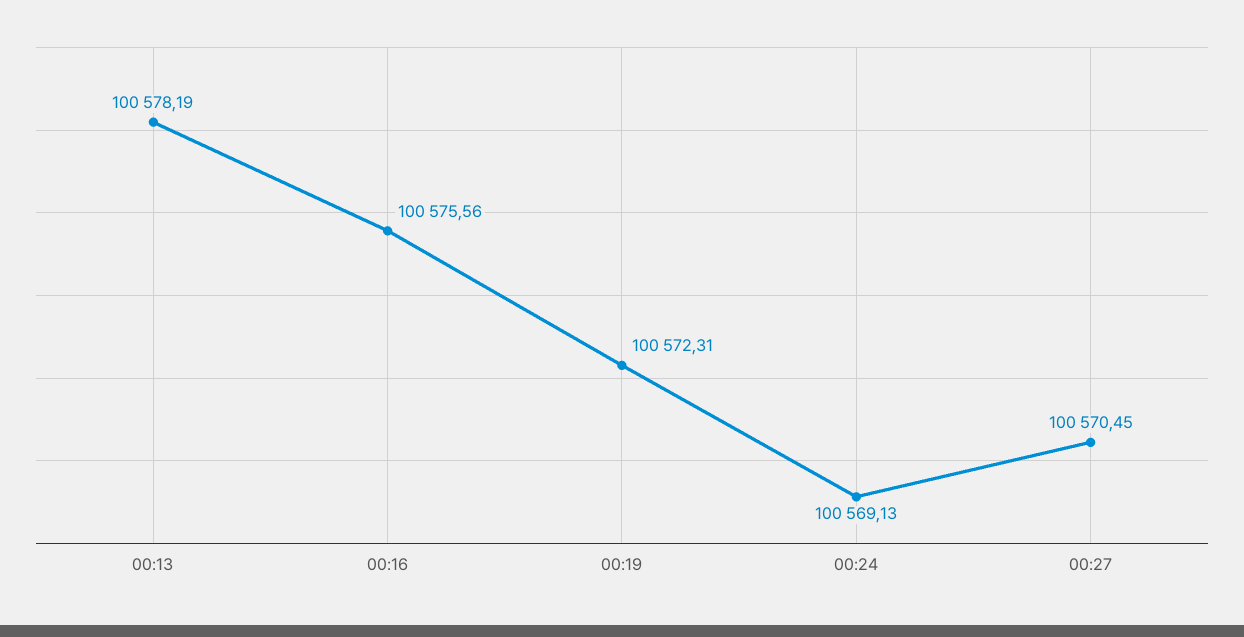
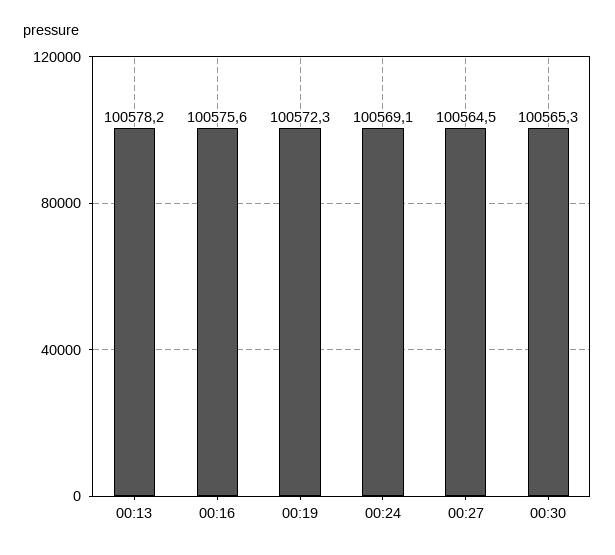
00:27: 100570.45 -> 100564.5
00:30: none -> 100565.3

